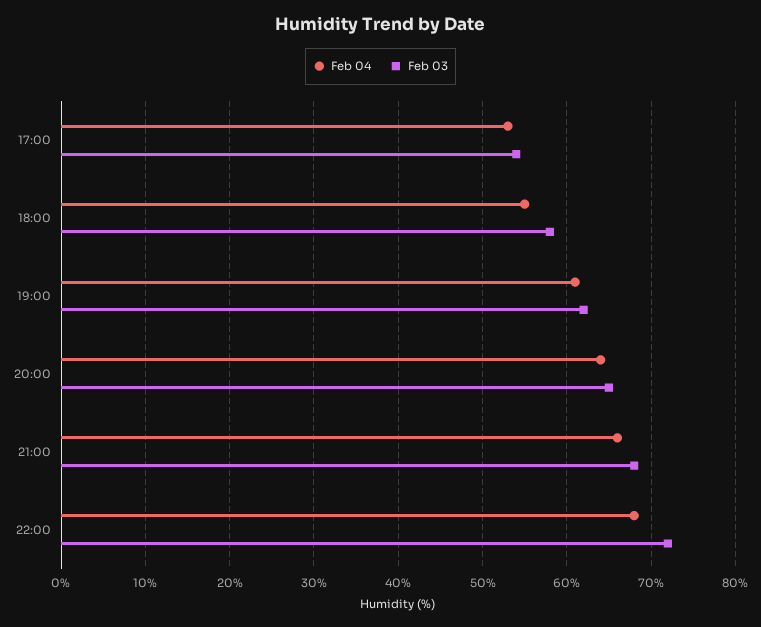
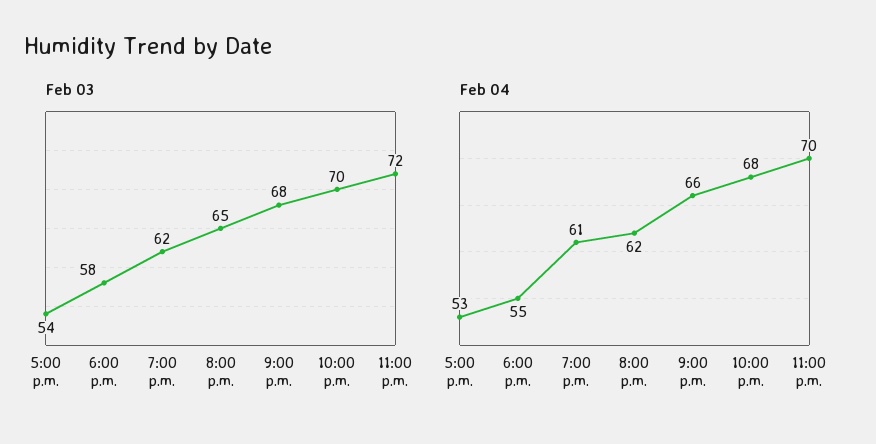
Feb 04, 20:00: 64 -> 62
Feb 03, 22:00: 72 -> 70
Feb 03, 11:00 p.m.: none -> 72
Feb 04, 11:00 p.m.: none -> 70

